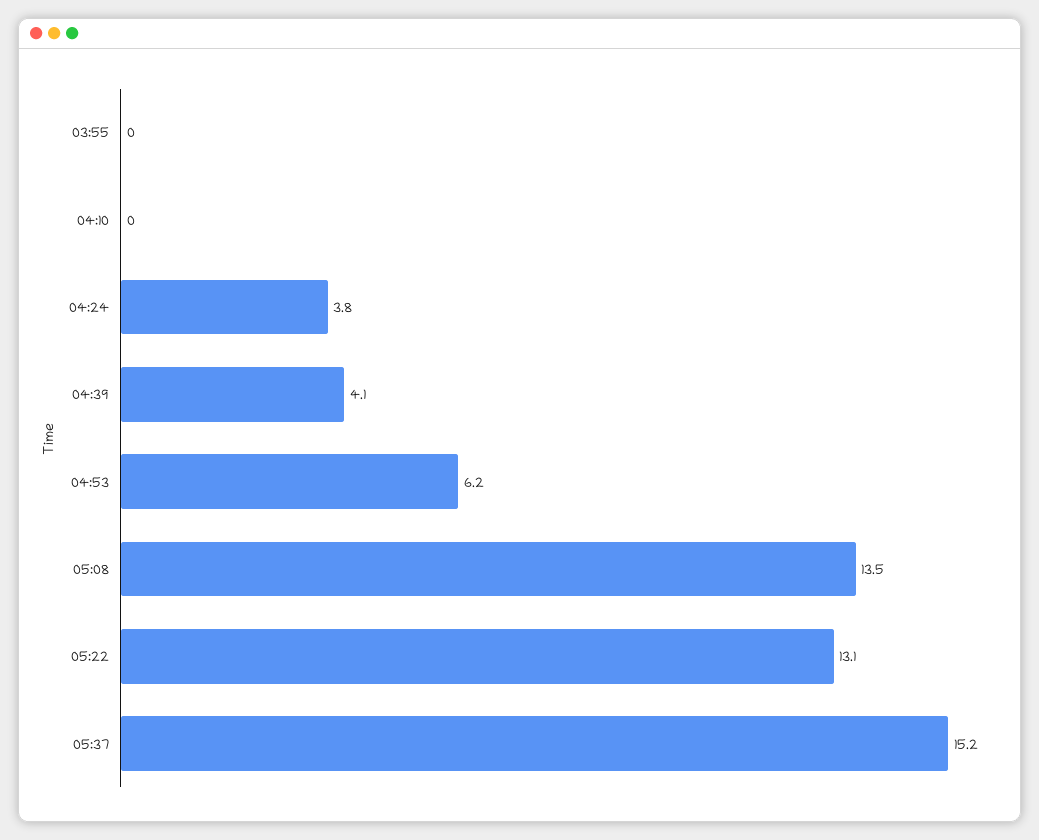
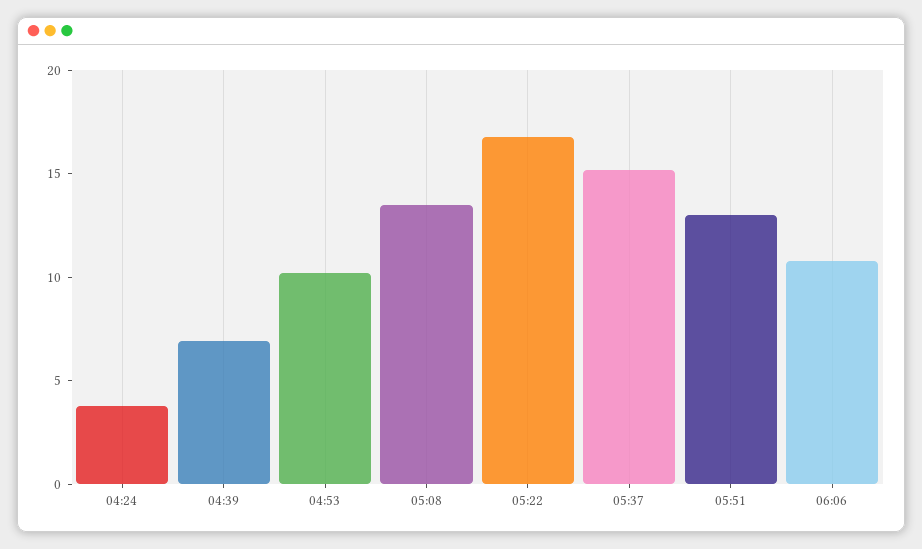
03:55: 0 -> none
04:10: 0 -> none
04:39: 4.1 -> 7
04:53: 6.2 -> 10
05:22: 13.1 -> 17
05:51: none -> 13
06:06: none -> 11

